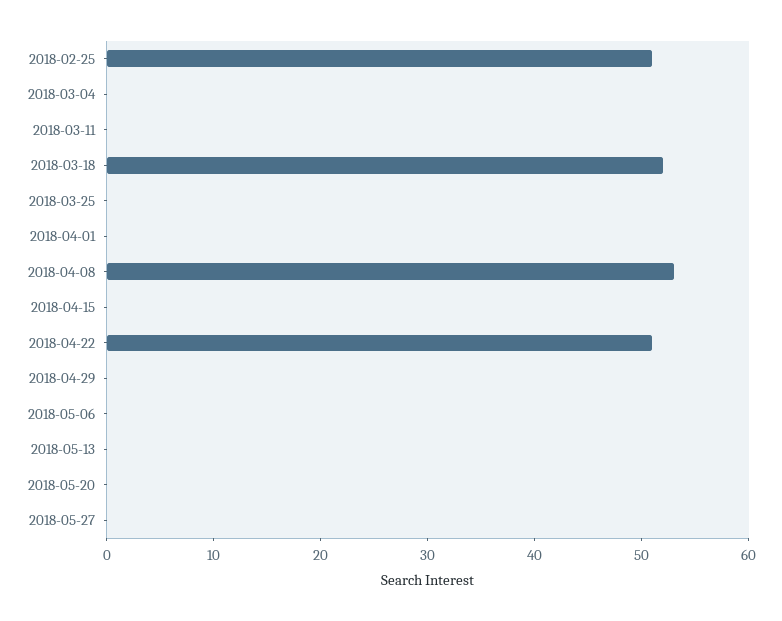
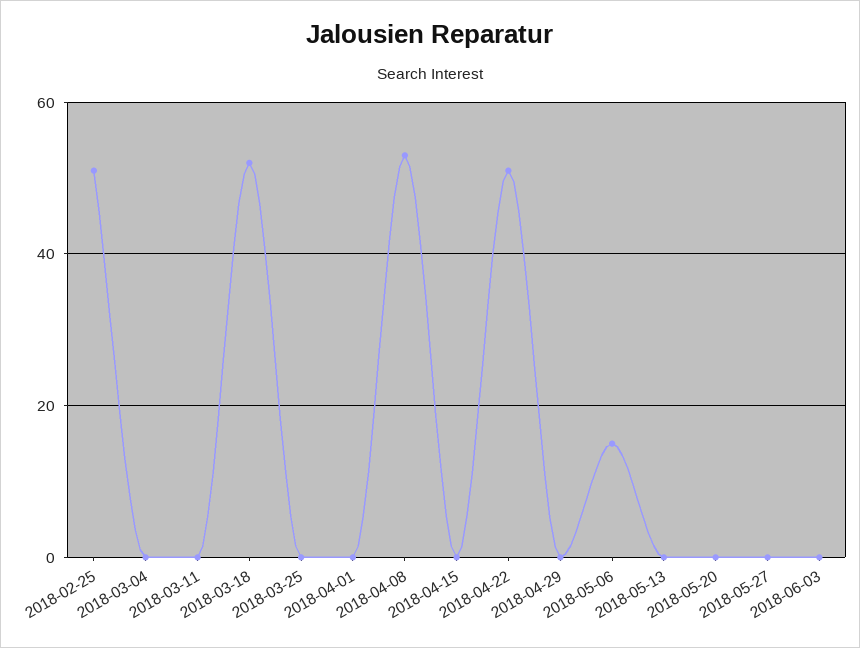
2018-05-06: 0 -> 15
2018-06-03: none -> 0

